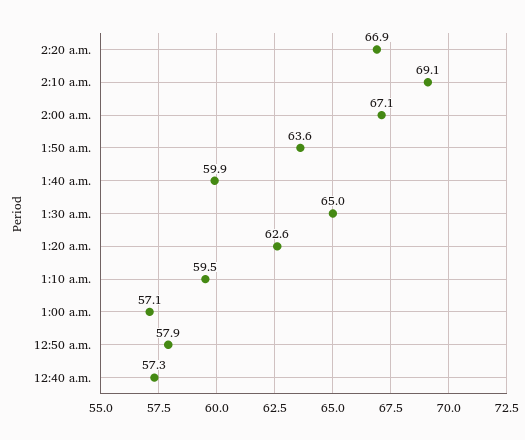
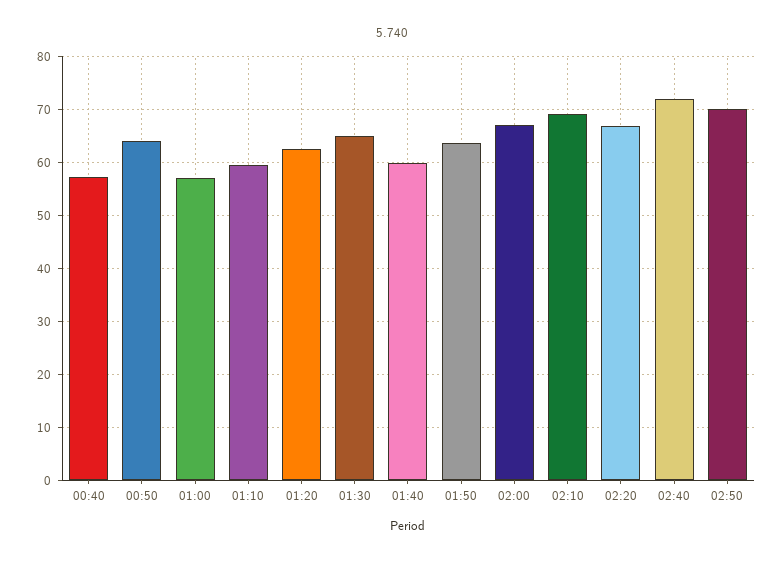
12:50 a.m.: 57.9 -> 64
02:40: none -> 72
02:50: none -> 70

